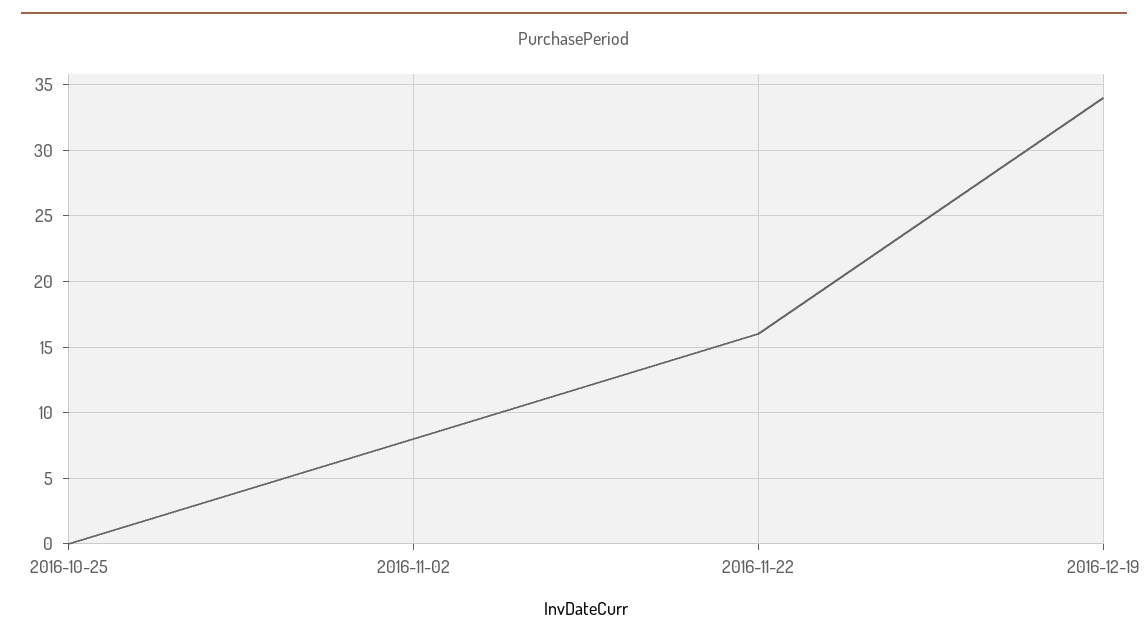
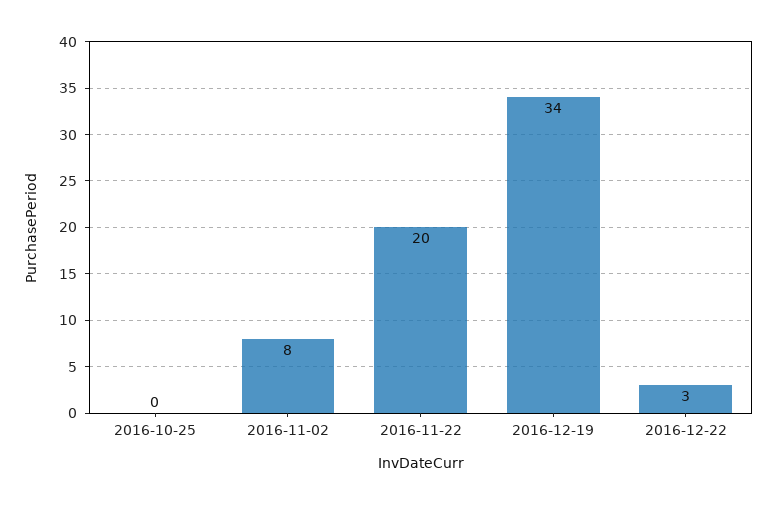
2016-11-22: 16 -> 20
2016-12-22: none -> 3

